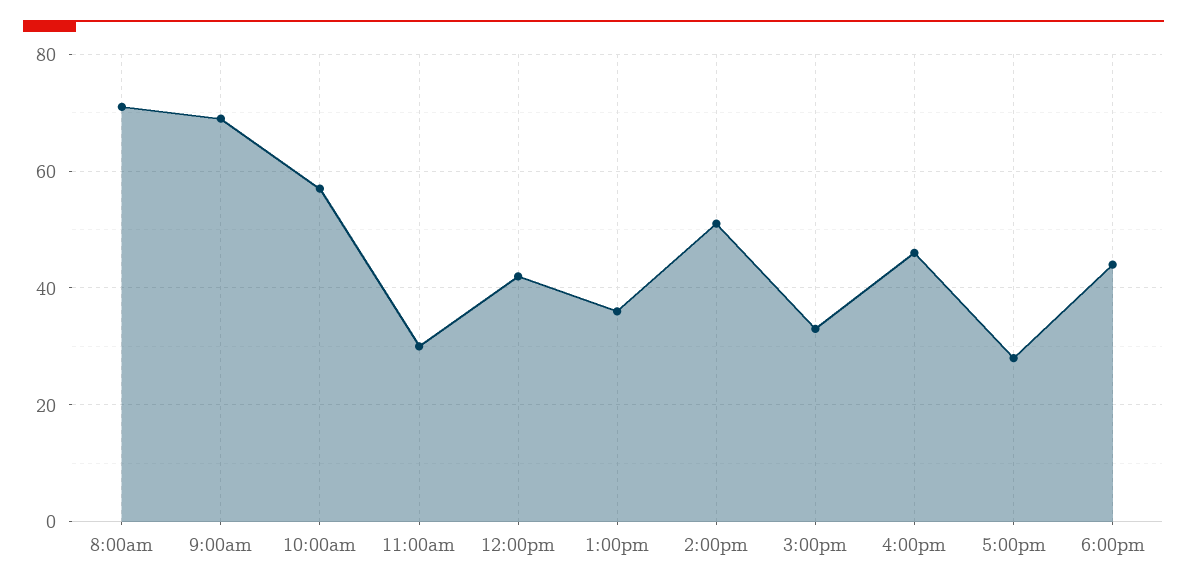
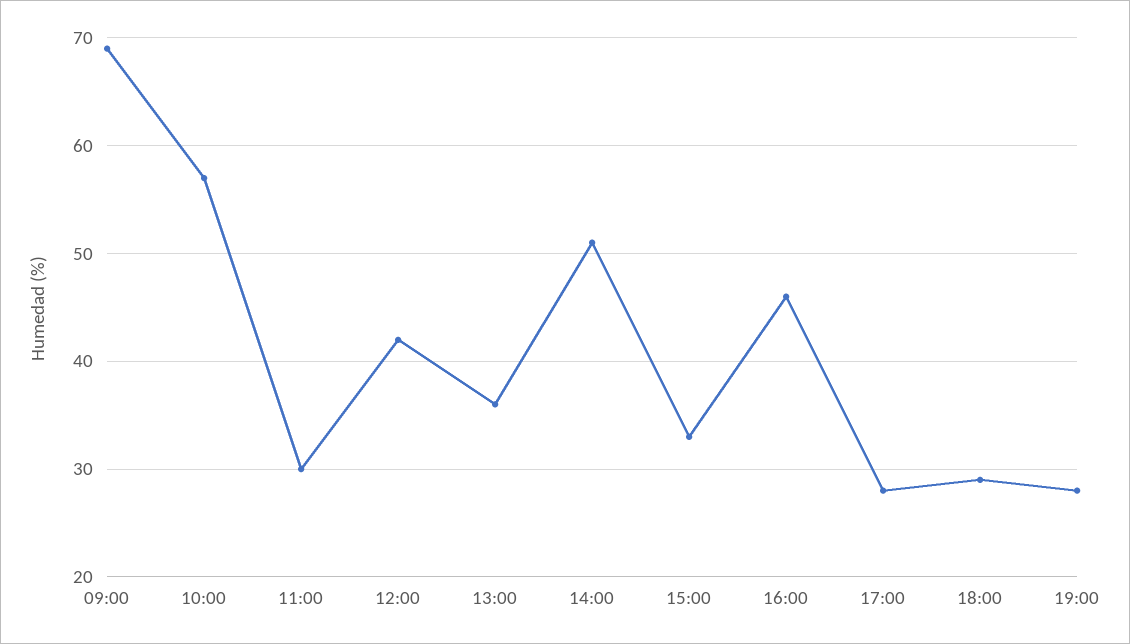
8:00am: 70 -> none
6:00pm: 45 -> 29
19:00: none -> 28

